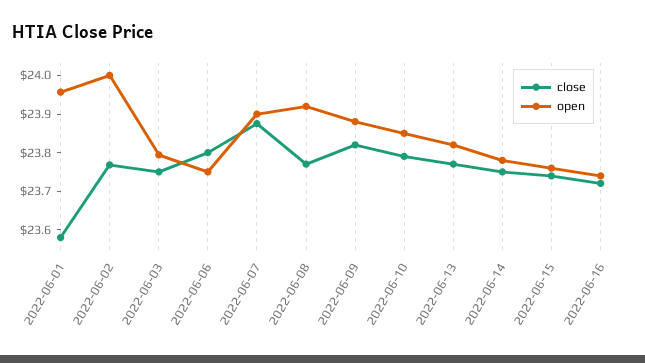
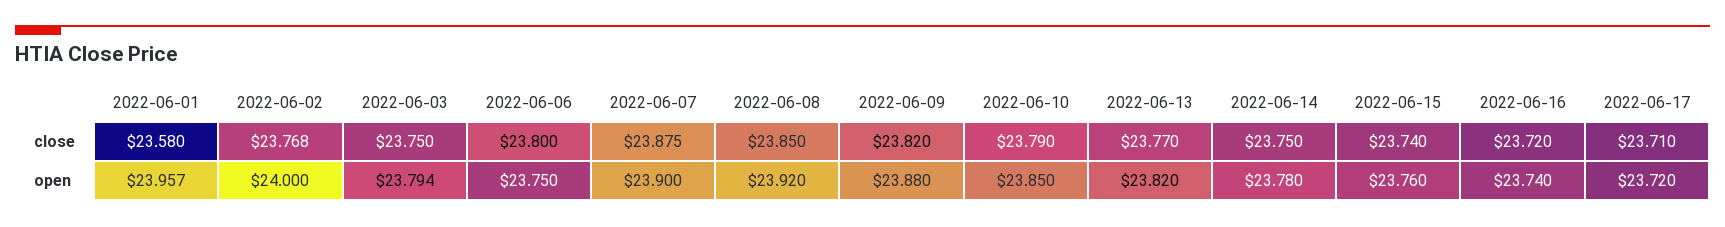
close, 2022-06-08: 23.775 -> 23.85
close, 2022-06-17: none -> 23.71
open, 2022-06-17: none -> 23.72

